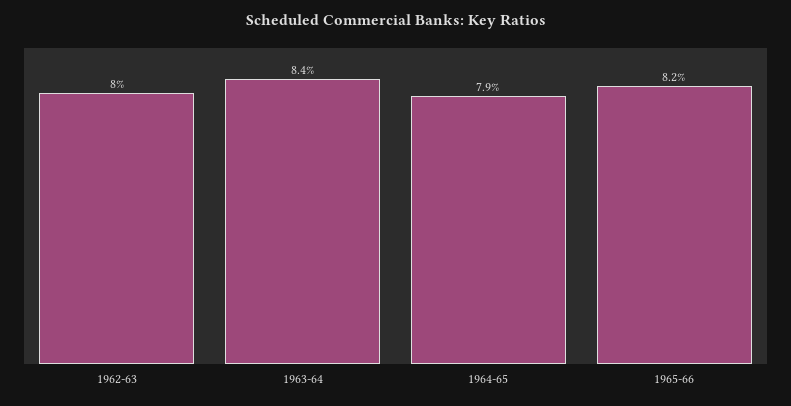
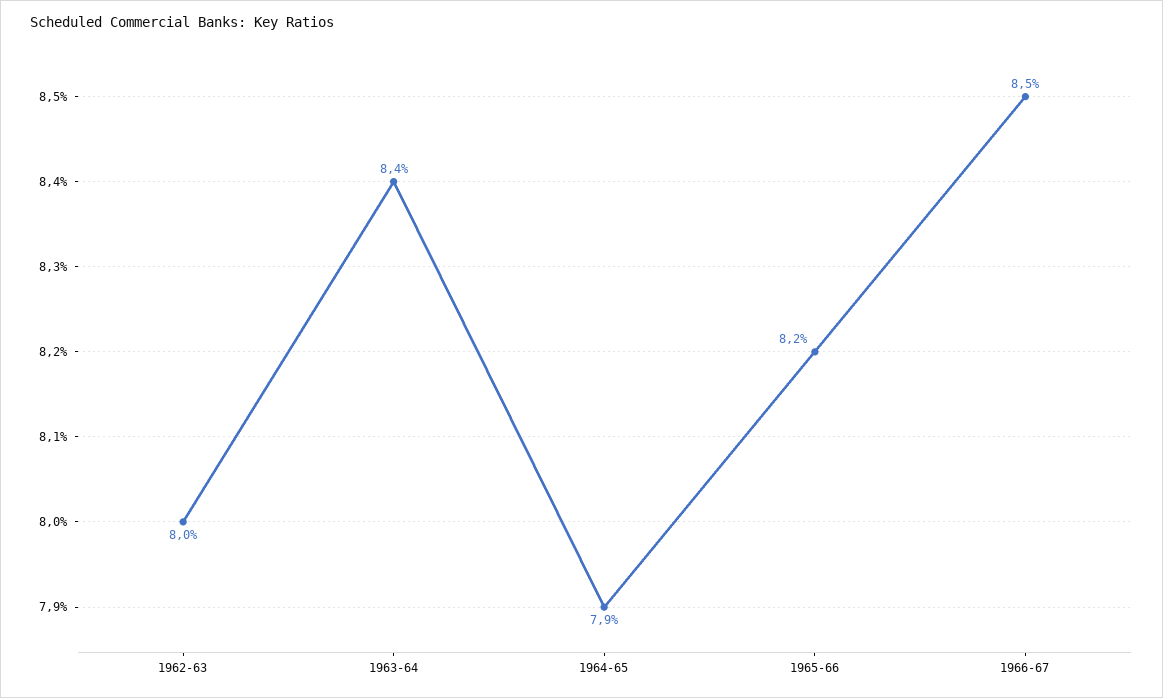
1966-67: none -> 8.5

